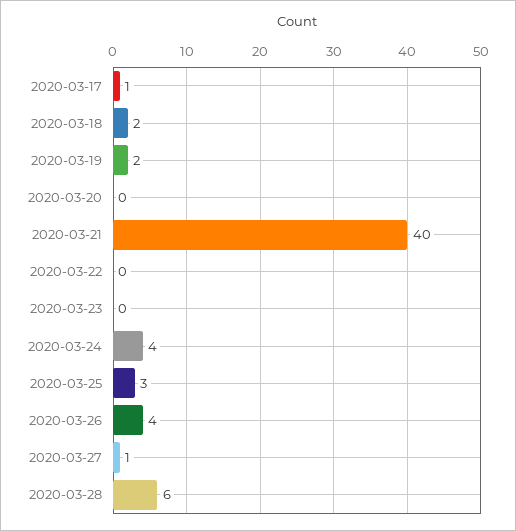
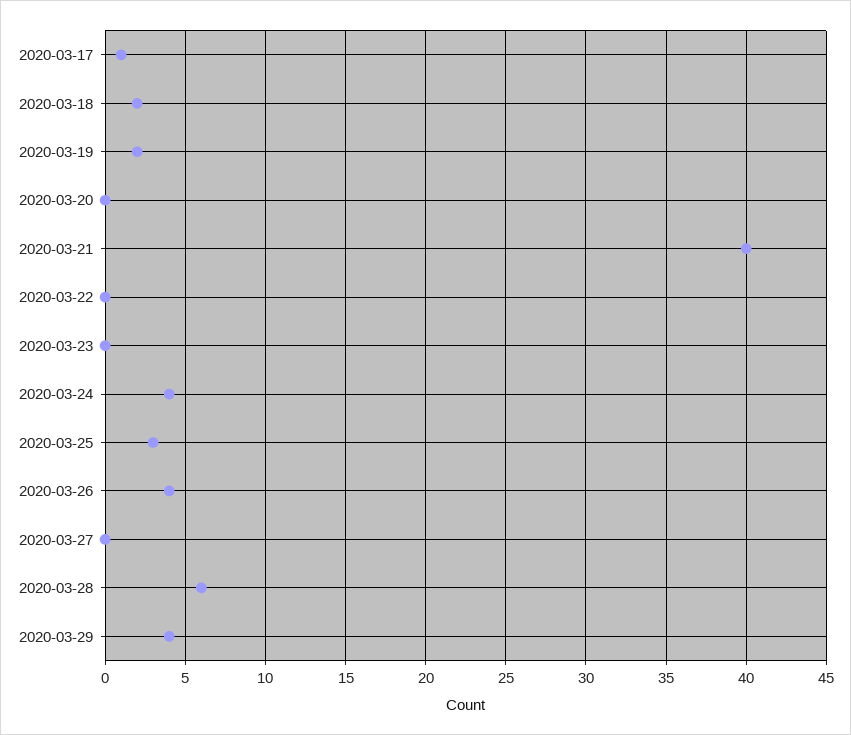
2020-03-27: 1 -> 0
2020-03-29: none -> 4

